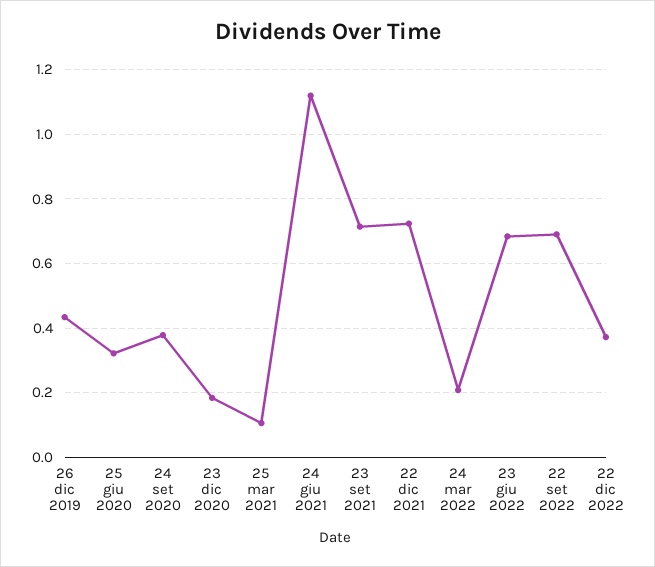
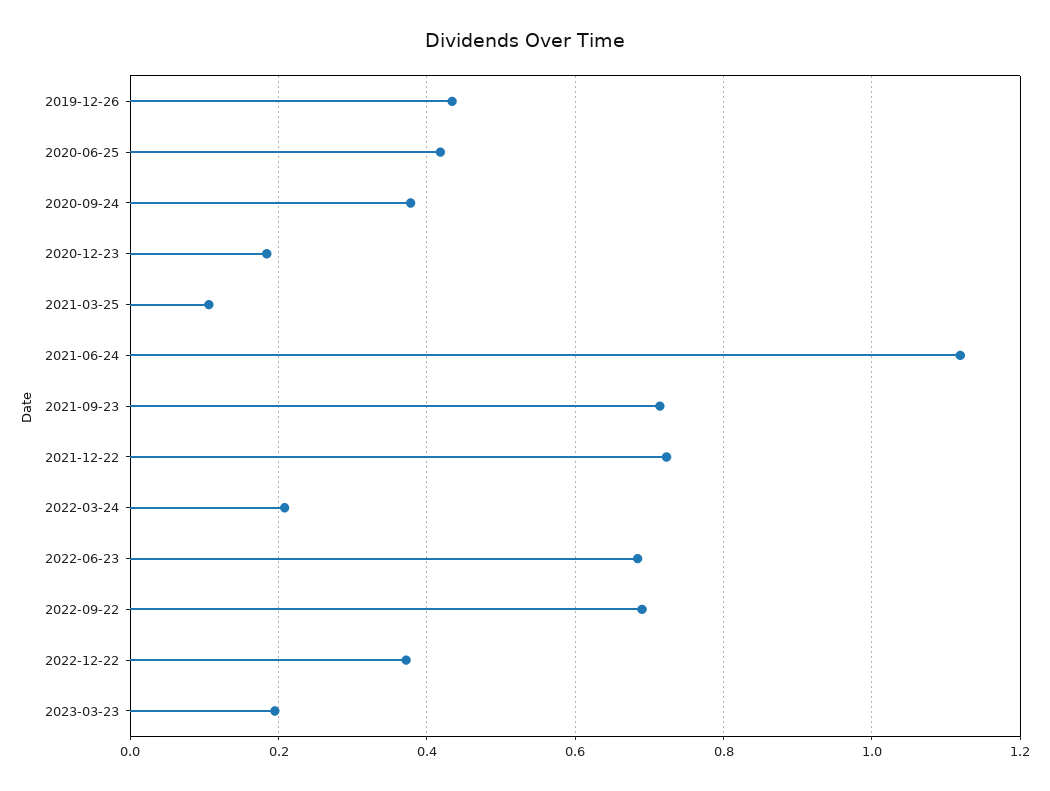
25 giu 2020: 0.32 -> 0.42
2023-03-23: none -> 0.2

